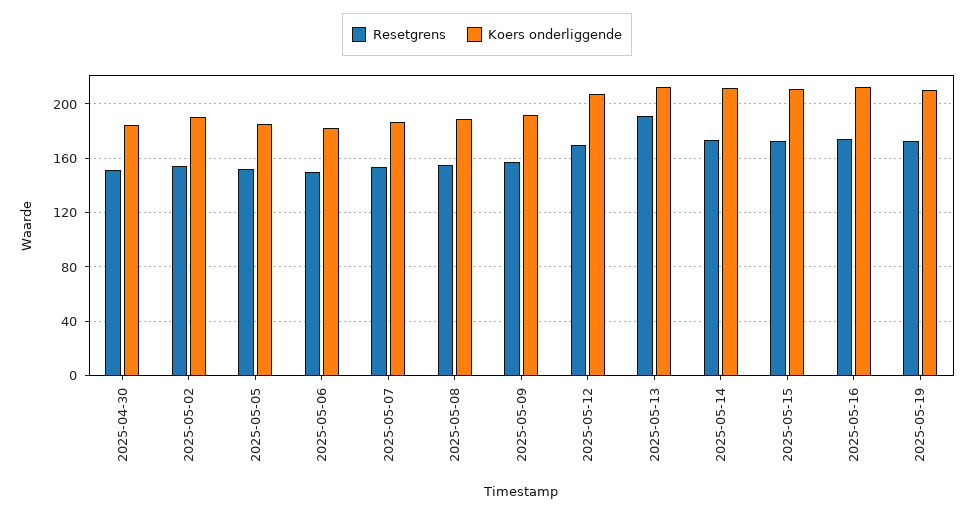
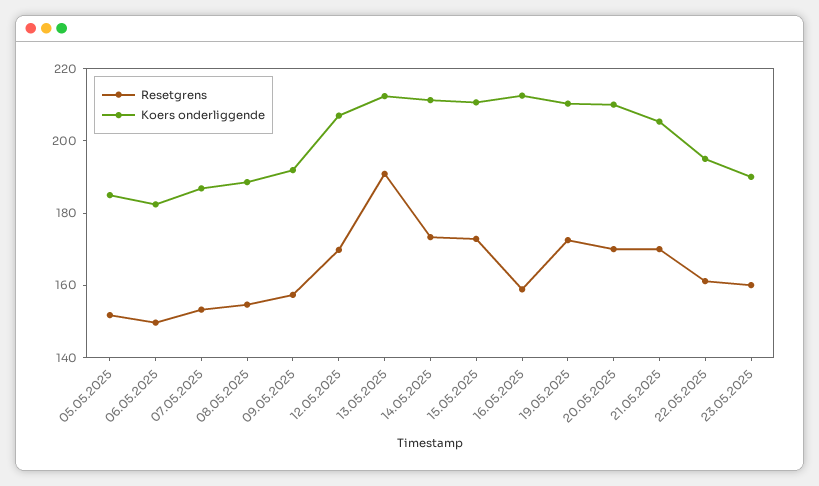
Resetgrens, 2025-04-30: 150 -> none
Koers onderliggende, 2025-04-30: 185 -> none
Resetgrens, 2025-05-02: 155 -> none
Koers onderliggende, 2025-05-02: 190 -> none
Resetgrens, 2025-05-16: 175 -> 160
Resetgrens, 20.05.2025: none -> 170
Koers onderliggende, 20.05.2025: none -> 210
Resetgrens, 21.05.2025: none -> 170
Koers onderliggende, 21.05.2025: none -> 205
Resetgrens, 22.05.2025: none -> 160
Koers onderliggende, 22.05.2025: none -> 195
Resetgrens, 23.05.2025: none -> 160
Koers onderliggende, 23.05.2025: none -> 190

